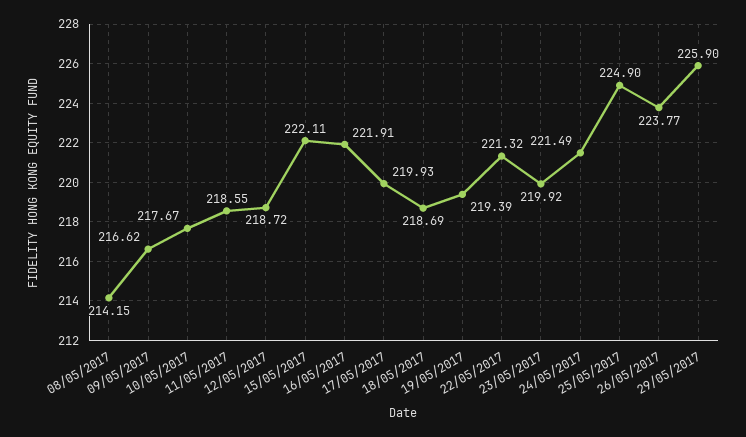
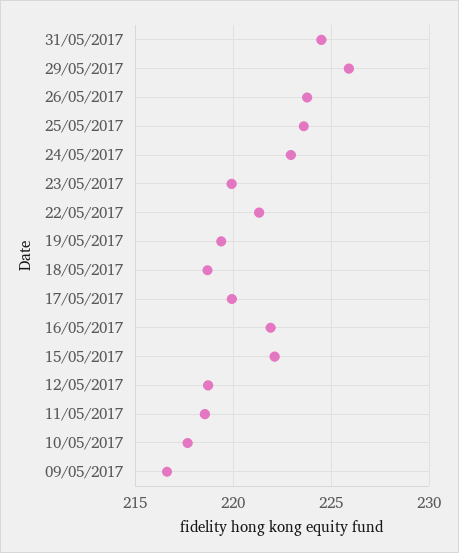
08/05/2017: 214.15 -> none
24/05/2017: 221.49 -> 223
25/05/2017: 224.9 -> 223.5
31/05/2017: none -> 224.5

